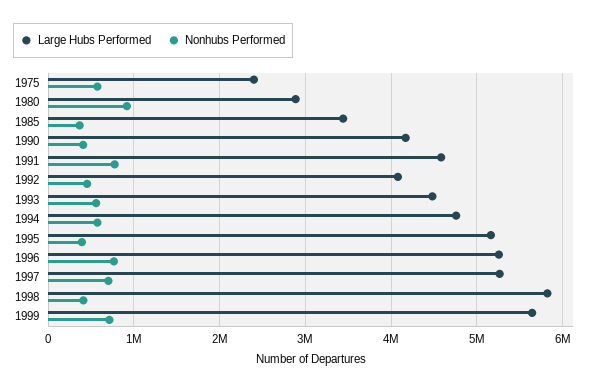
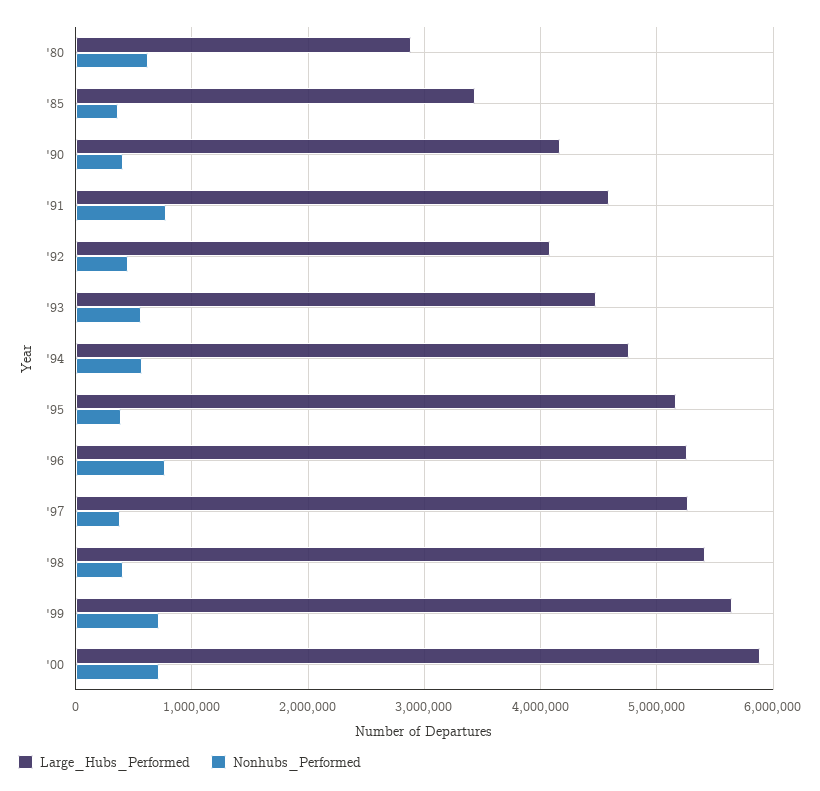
Large Hubs Performed, 1975: 2400000 -> none
Nonhubs Performed, 1975: 600000 -> none
Nonhubs Performed, 1980: 900000 -> 600000
Nonhubs Performed, 1997: 700000 -> 400000
Large Hubs Performed, 1998: 5800000 -> 5400000
Large Hubs Performed, '00: none -> 5900000
Nonhubs Performed, '00: none -> 700000

